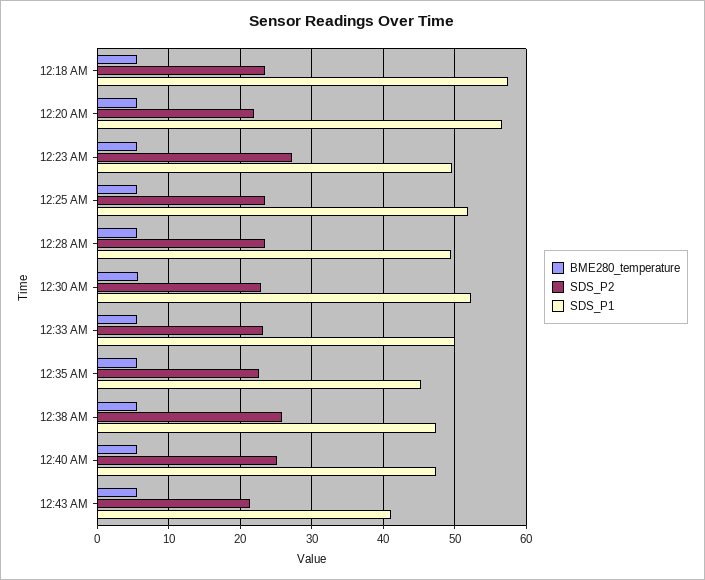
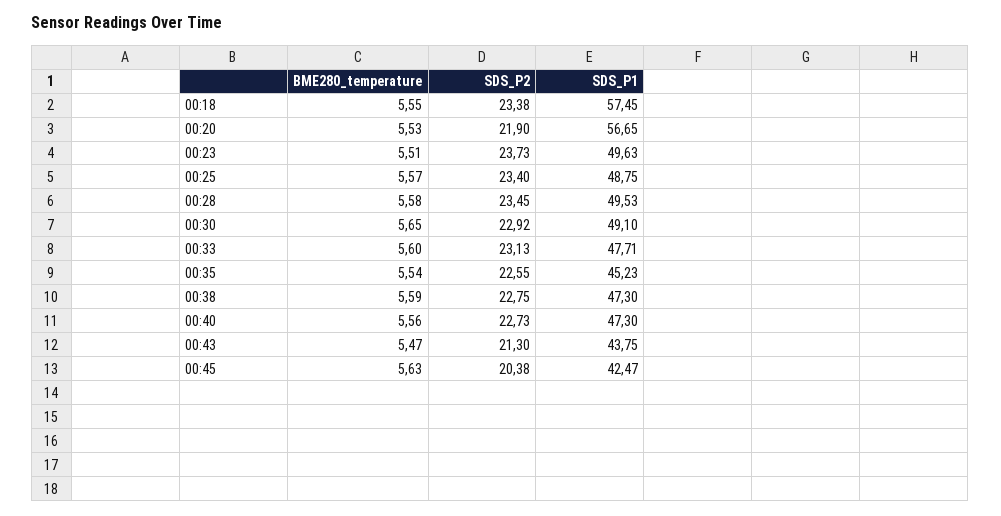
SDS_P2, 12:23 AM: 27 -> 23.73
SDS_P1, 12:25 AM: 52 -> 48.75
SDS_P1, 12:30 AM: 52 -> 49.1
SDS_P1, 12:33 AM: 50 -> 47.71
SDS_P2, 12:38 AM: 26 -> 22.75
SDS_P2, 12:40 AM: 25 -> 22.73
SDS_P1, 12:43 AM: 41 -> 43.75
BME280_temperature, 00:45: none -> 5.63
SDS_P2, 00:45: none -> 20.38
SDS_P1, 00:45: none -> 42.47

